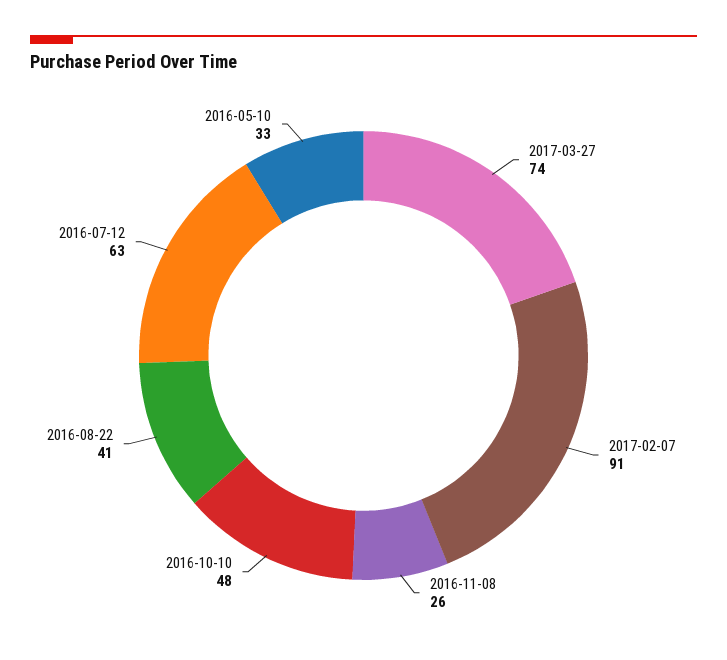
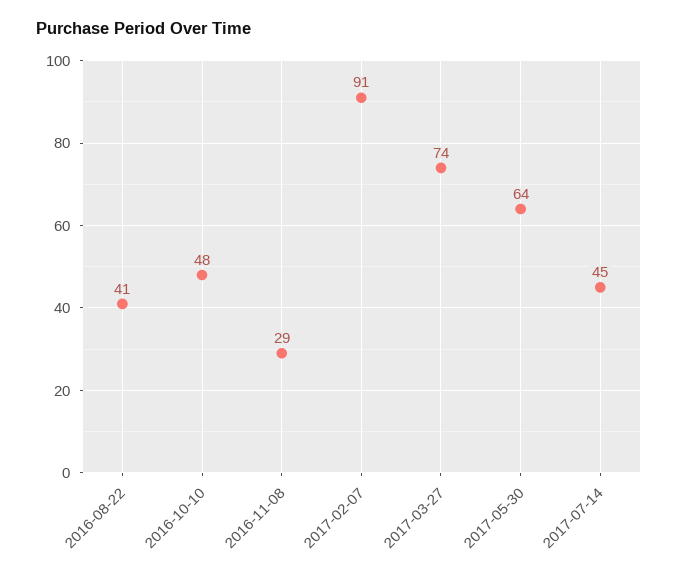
2016-11-08: 26 -> 29
2016-07-12: 63 -> none
2016-05-10: 33 -> none
2017-05-30: none -> 64
2017-07-14: none -> 45

